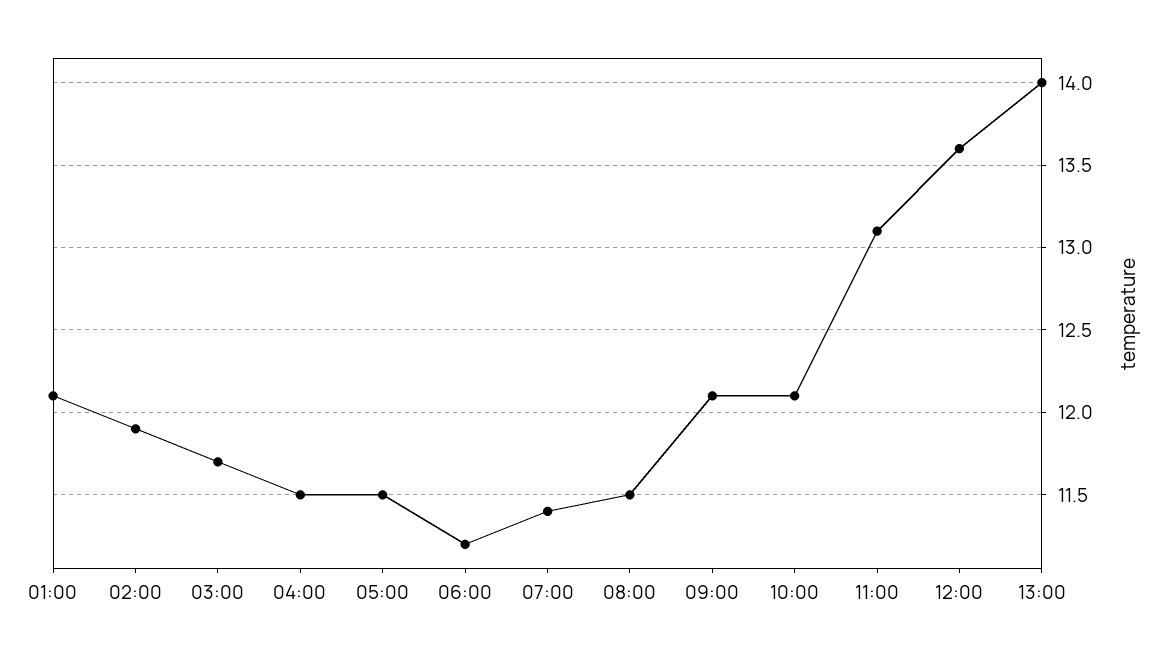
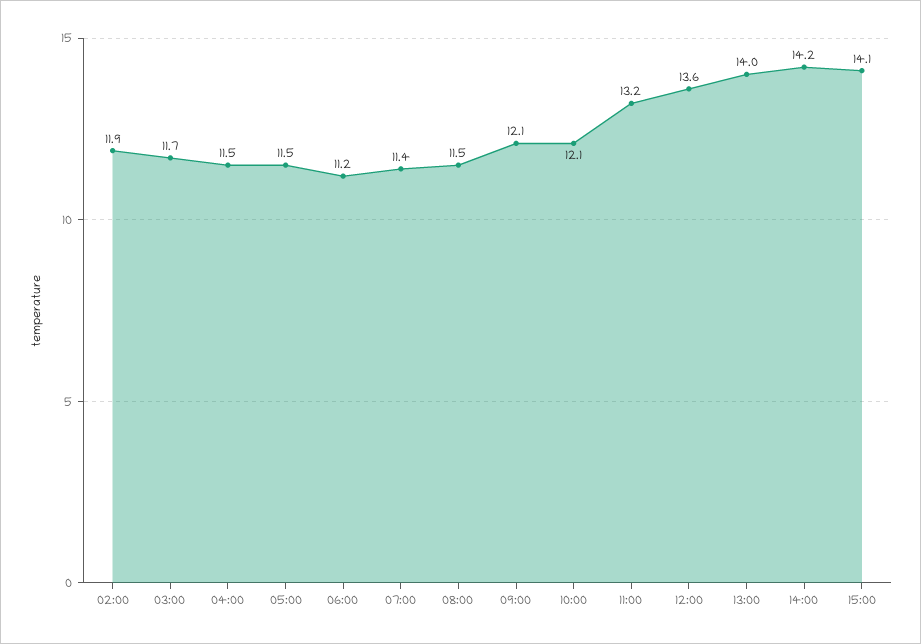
01:00: 12.1 -> none
11:00: 13.1 -> 13.2
14:00: none -> 14.2
15:00: none -> 14.1

